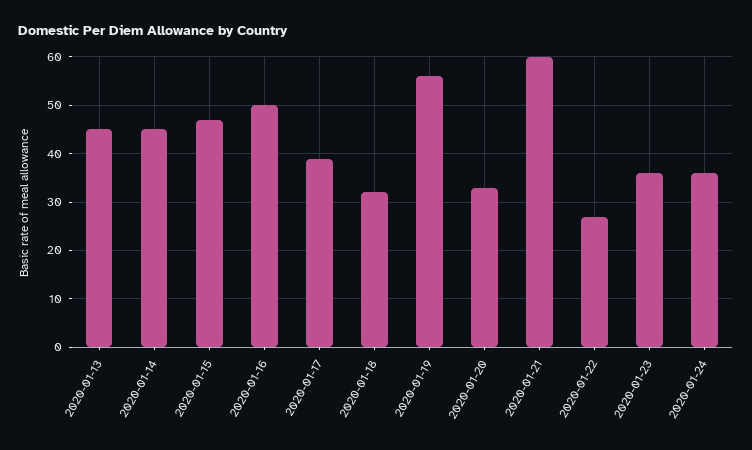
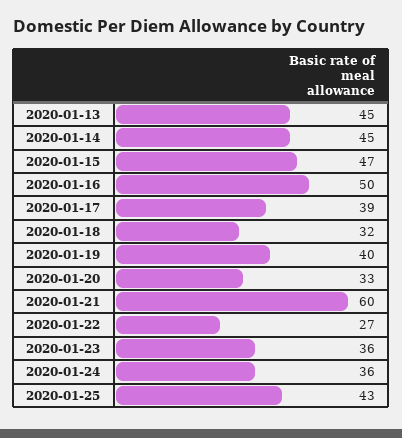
2020-01-19: 55 -> 40
2020-01-25: none -> 43

